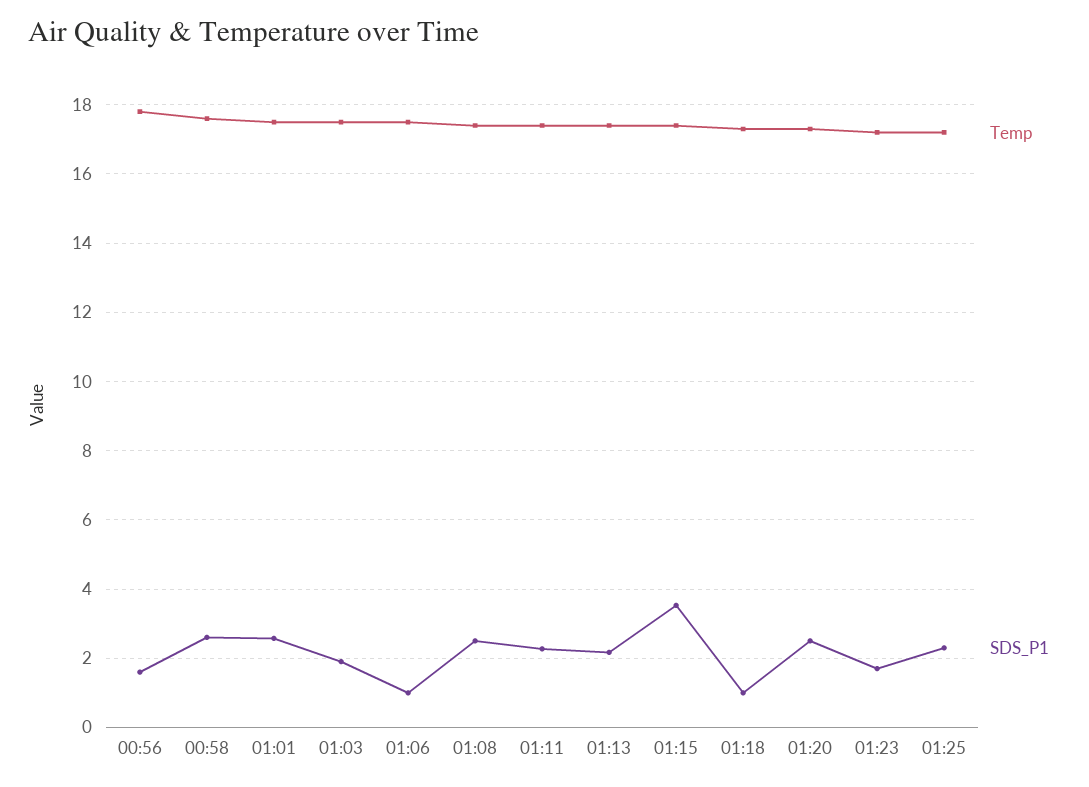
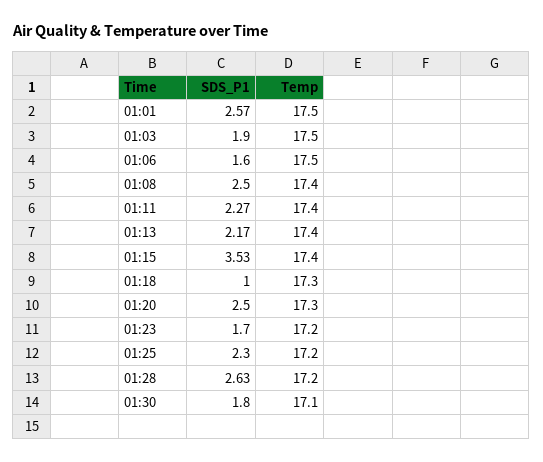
Temp, 00:56: 17.8 -> none
SDS_P1, 00:56: 1.6 -> none
Temp, 00:58: 17.6 -> none
SDS_P1, 00:58: 2.6 -> none
SDS_P1, 01:06: 1 -> 1.6
SDS_P1, 01:28: none -> 2.63
Temp, 01:28: none -> 17.2
SDS_P1, 01:30: none -> 1.8
Temp, 01:30: none -> 17.1

